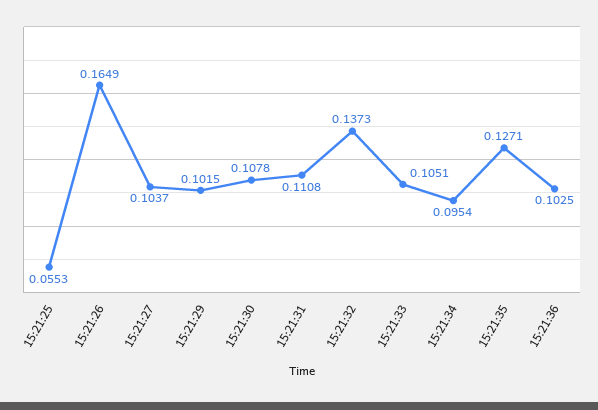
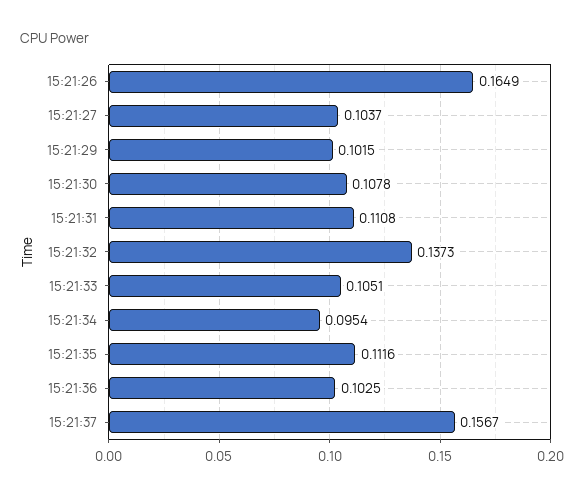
15:21:25: 0.0553 -> none
15:21:35: 0.1271 -> 0.1116
15:21:37: none -> 0.1567

